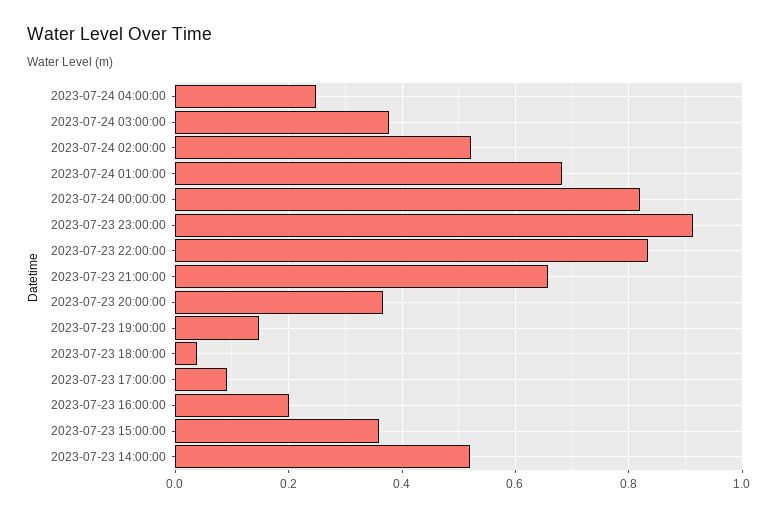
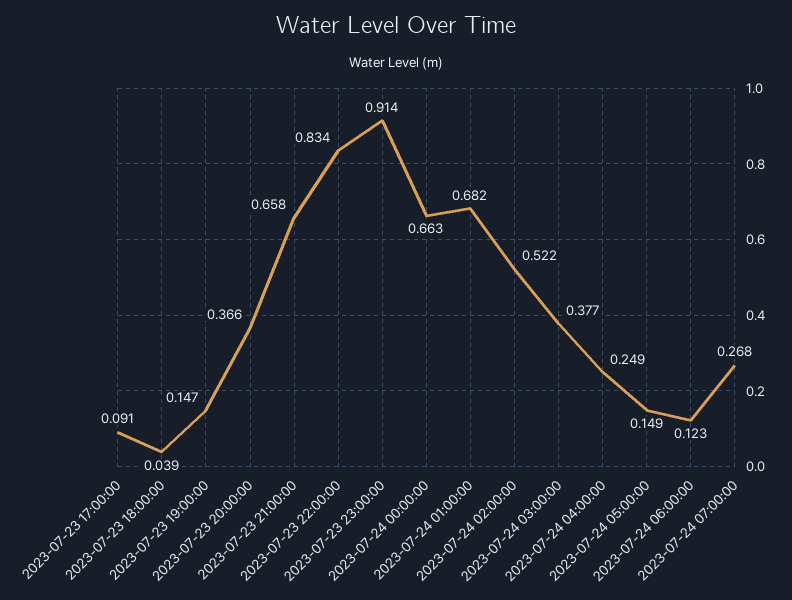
2023-07-24 00:00:00: 0.82 -> 0.663
2023-07-23 16:00:00: 0.2 -> none
2023-07-23 15:00:00: 0.36 -> none
2023-07-23 14:00:00: 0.52 -> none
2023-07-24 05:00:00: none -> 0.149
2023-07-24 06:00:00: none -> 0.123
2023-07-24 07:00:00: none -> 0.268

